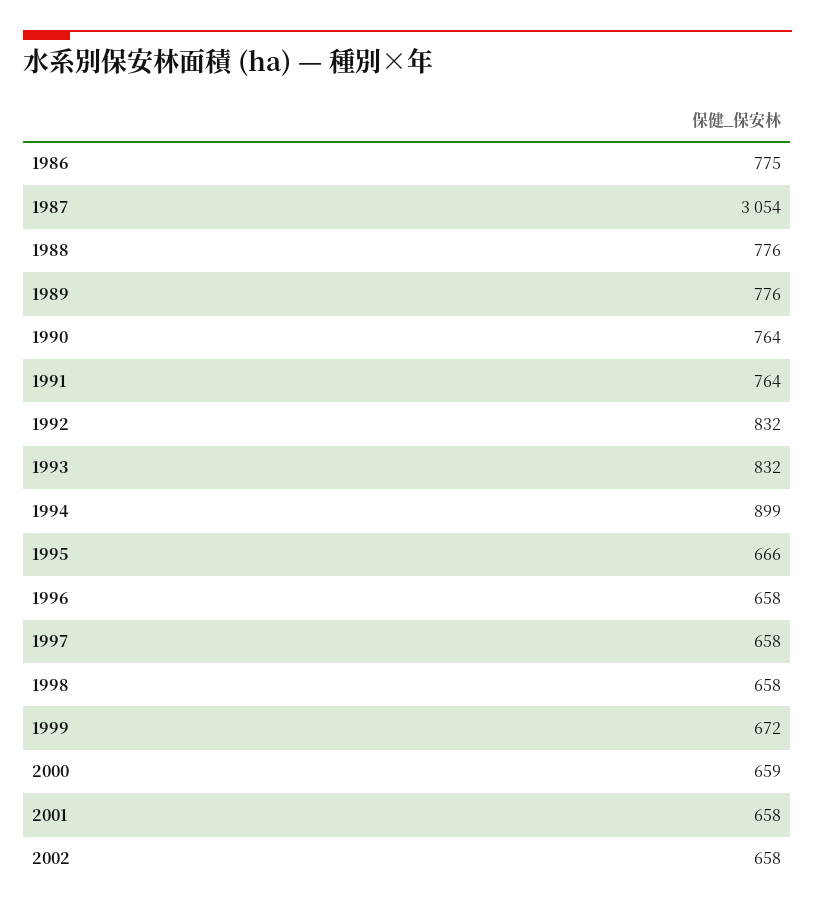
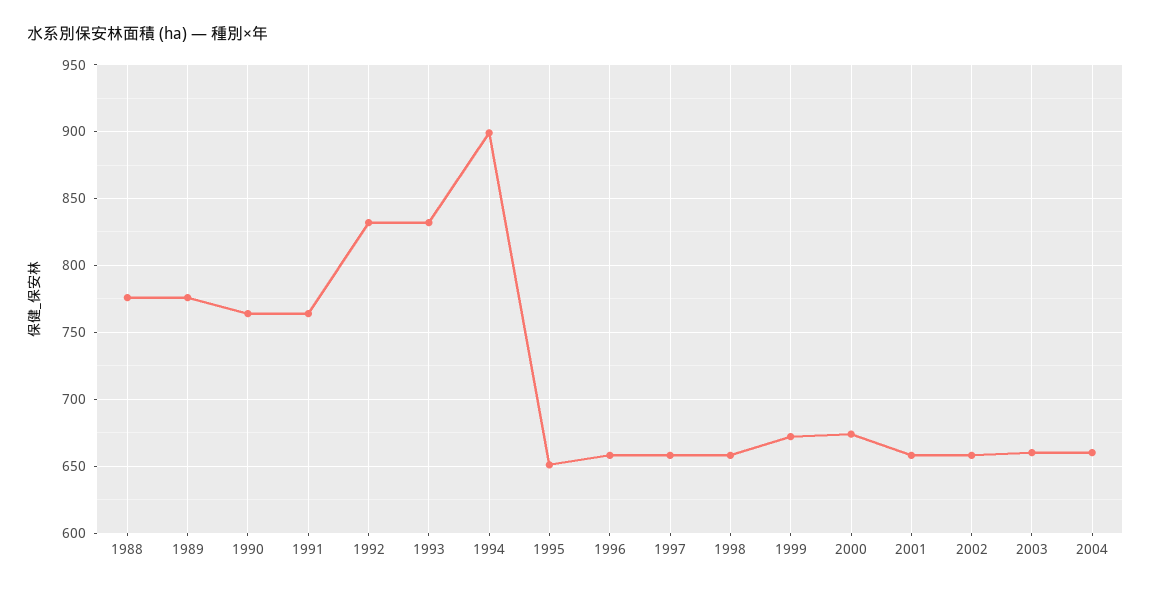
1986: 775 -> none
1987: 3054 -> none
1995: 666 -> 650
2000: 659 -> 675
2003: none -> 660
2004: none -> 660

